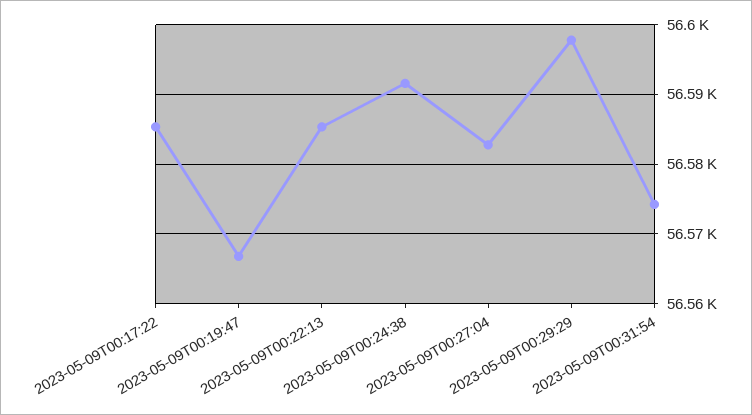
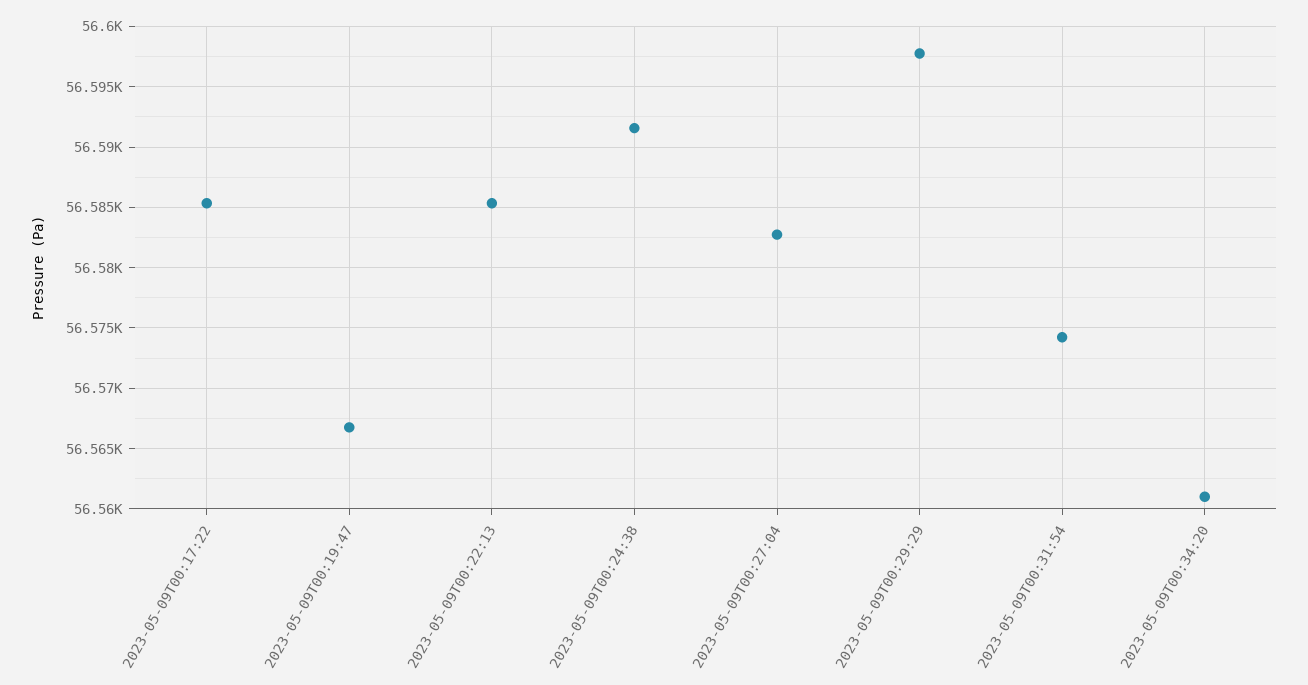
2023-05-09T00:34:20: none -> 56561

